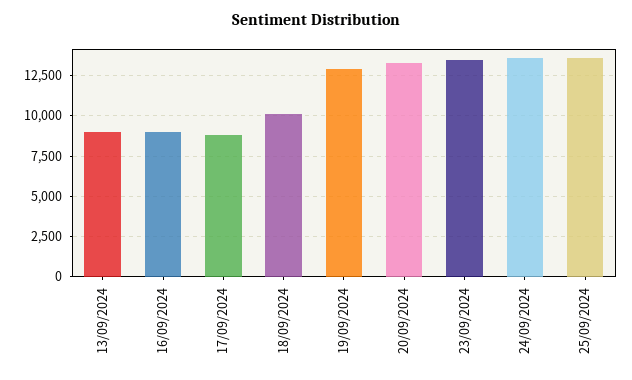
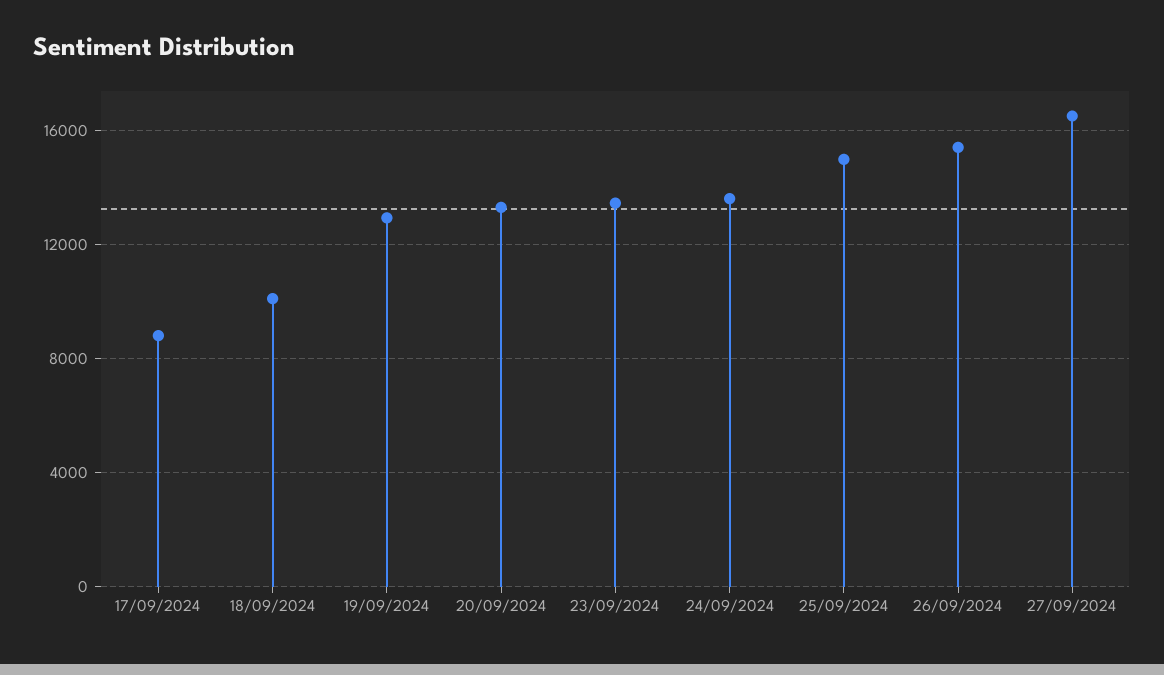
13/09/2024: 9000 -> none
16/09/2024: 9000 -> none
25/09/2024: 13500 -> 15000
26/09/2024: none -> 15500
27/09/2024: none -> 16500

